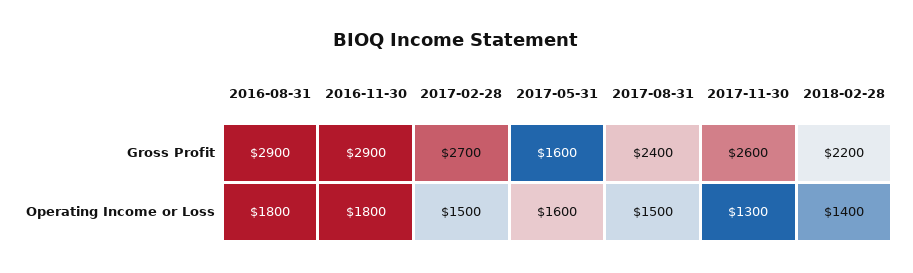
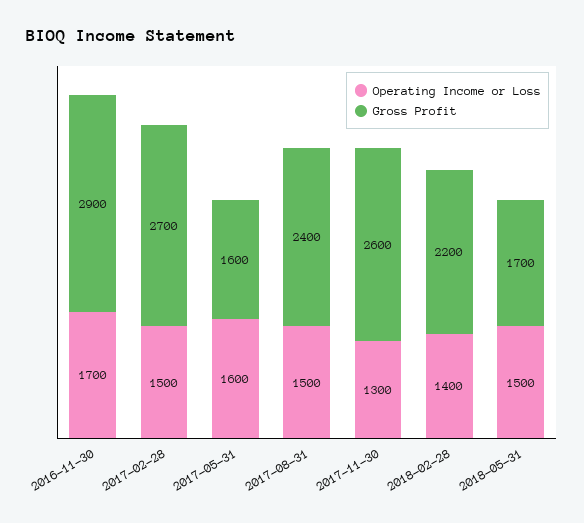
Gross Profit, 2016-08-31: 2900 -> none
Operating Income or Loss, 2016-08-31: 1800 -> none
Operating Income or Loss, 2016-11-30: 1800 -> 1700
Operating Income or Loss, 2018-05-31: none -> 1500
Gross Profit, 2018-05-31: none -> 1700

